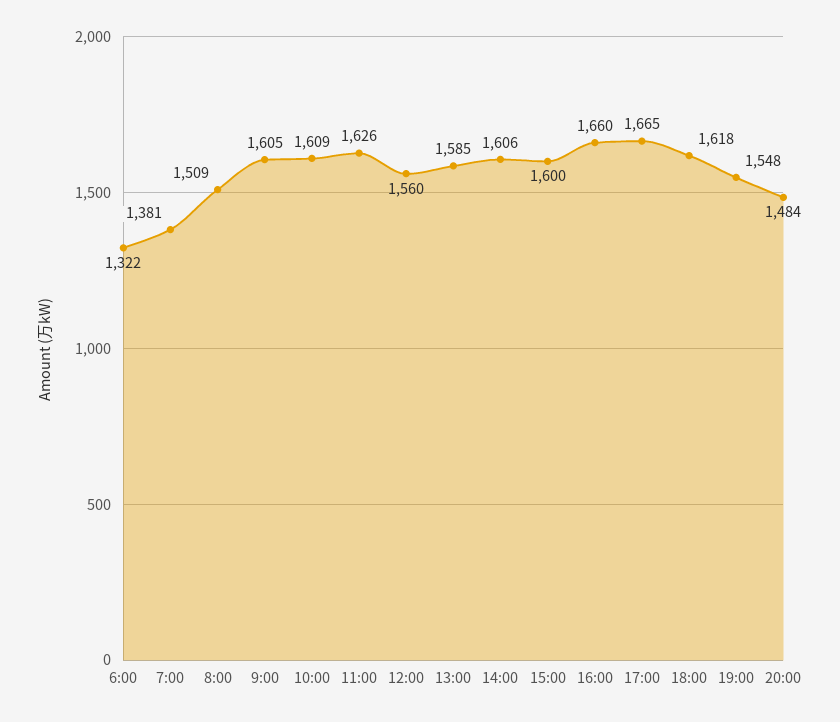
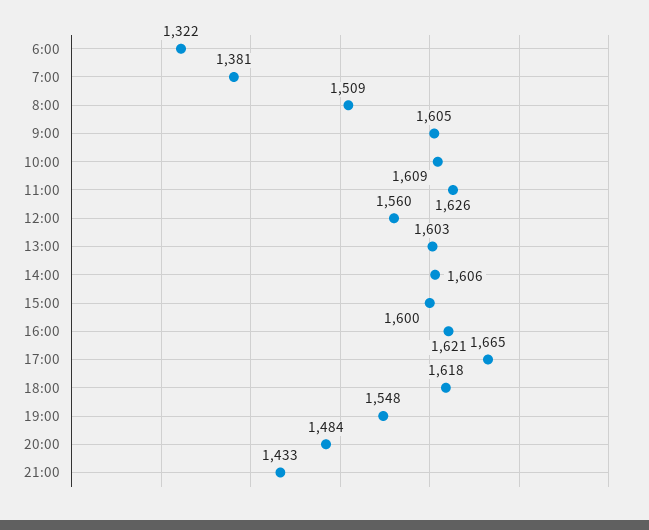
13:00: 1585 -> 1603
16:00: 1660 -> 1621
21:00: none -> 1433

